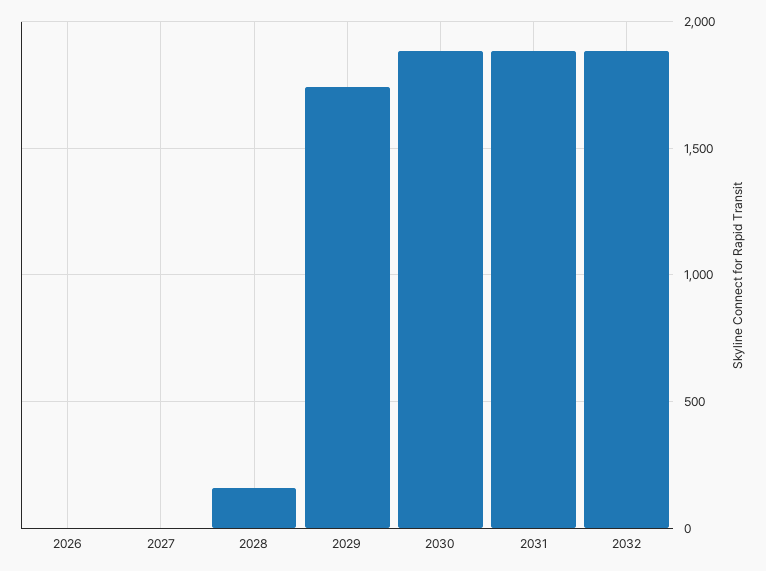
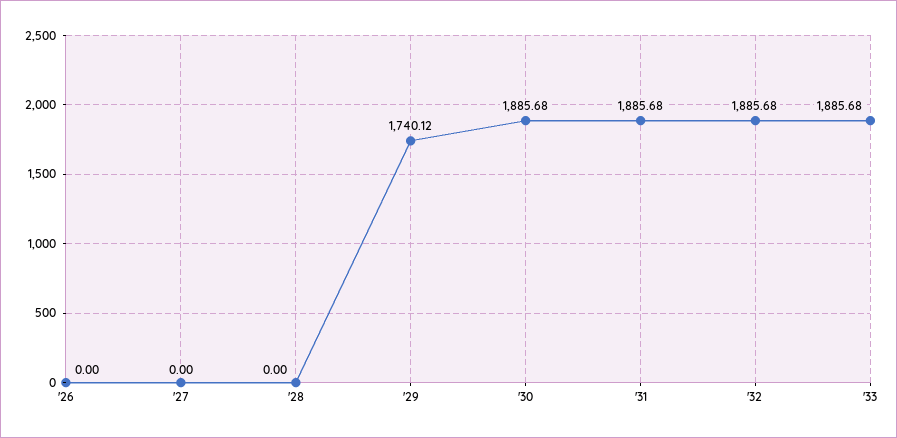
2028: 150 -> 0
'33: none -> 1885.68

